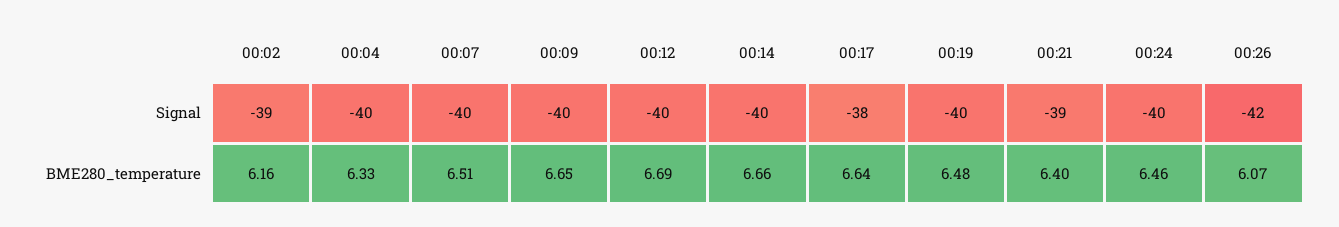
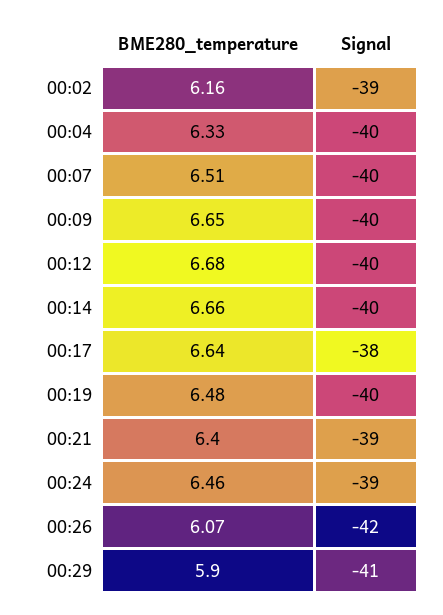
00:24, Signal: -40 -> -39
00:12, BME280_temperature: 6.69 -> 6.68
00:29, BME280_temperature: none -> 5.9
00:29, Signal: none -> -41

